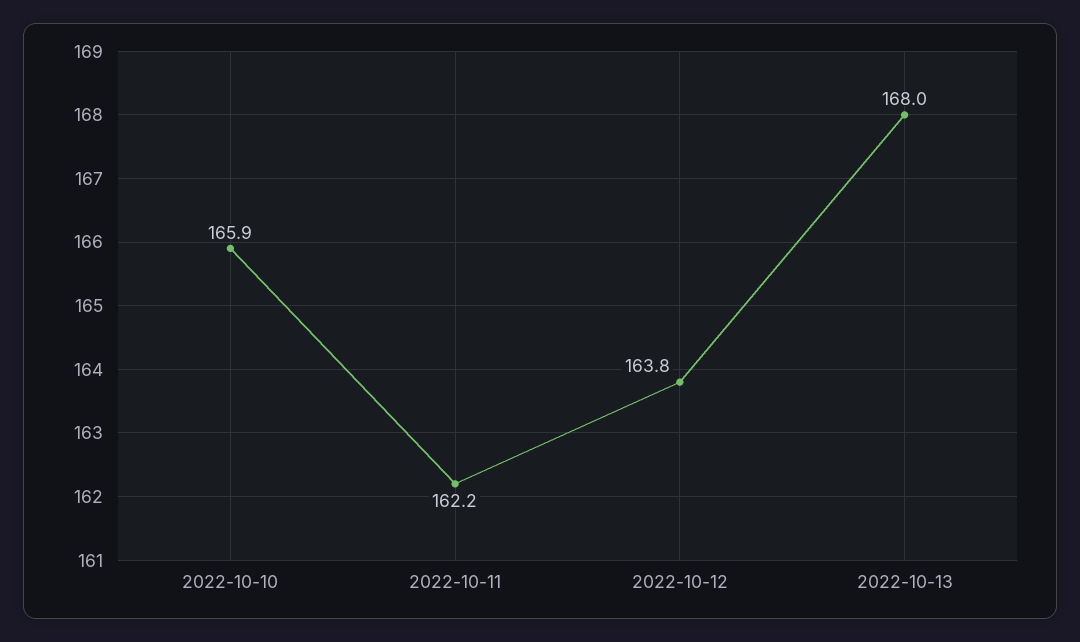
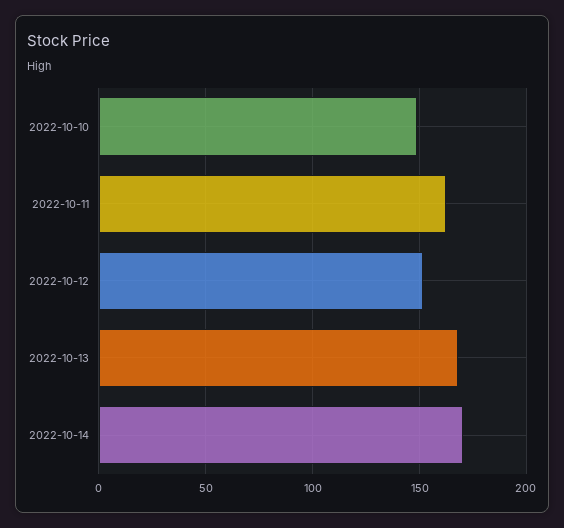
2022-10-10: 165.9 -> 150
2022-10-12: 163.8 -> 150
2022-10-14: none -> 170

